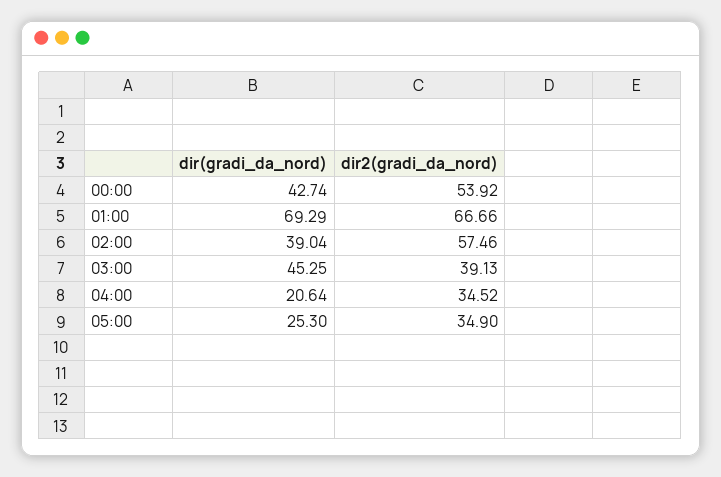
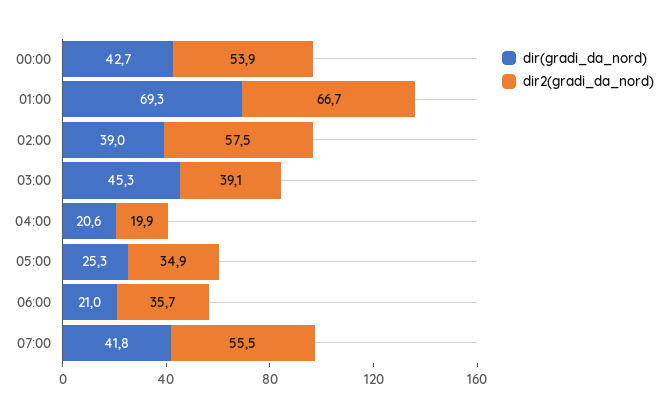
dir2(gradi_da_nord), 04:00: 34.52 -> 19.9
dir(gradi_da_nord), 06:00: none -> 21
dir2(gradi_da_nord), 06:00: none -> 35.7
dir(gradi_da_nord), 07:00: none -> 41.8
dir2(gradi_da_nord), 07:00: none -> 55.5

